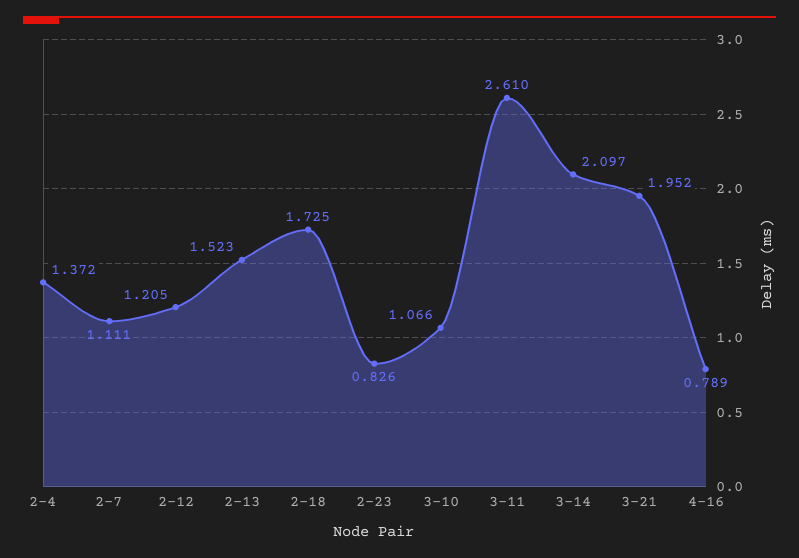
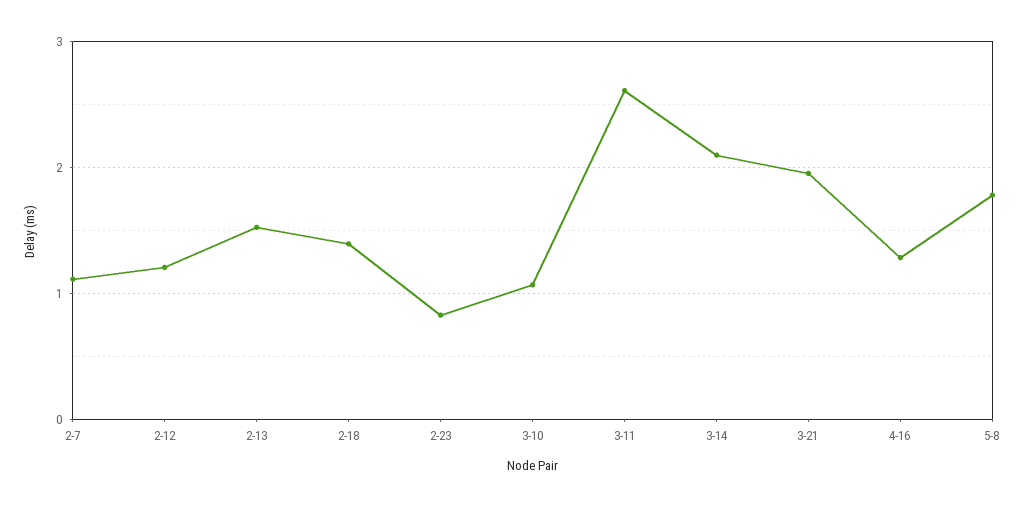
2-4: 1.372 -> none
2-18: 1.725 -> 1.4
4-16: 0.789 -> 1.3
5-8: none -> 1.8

